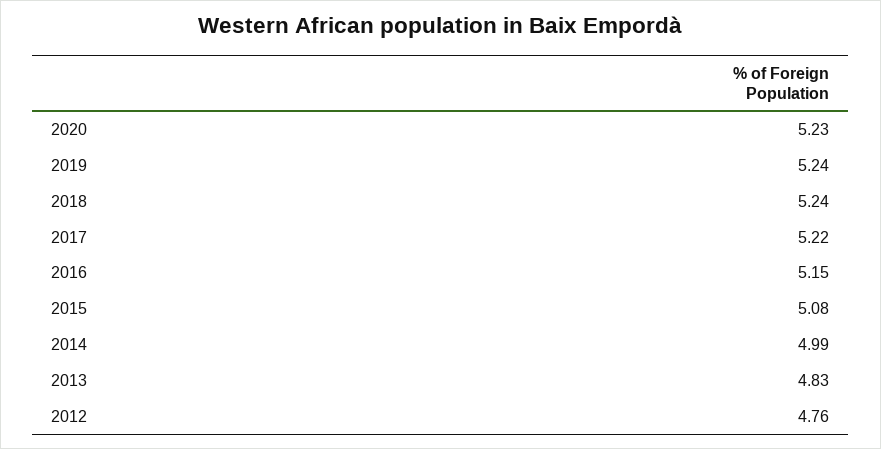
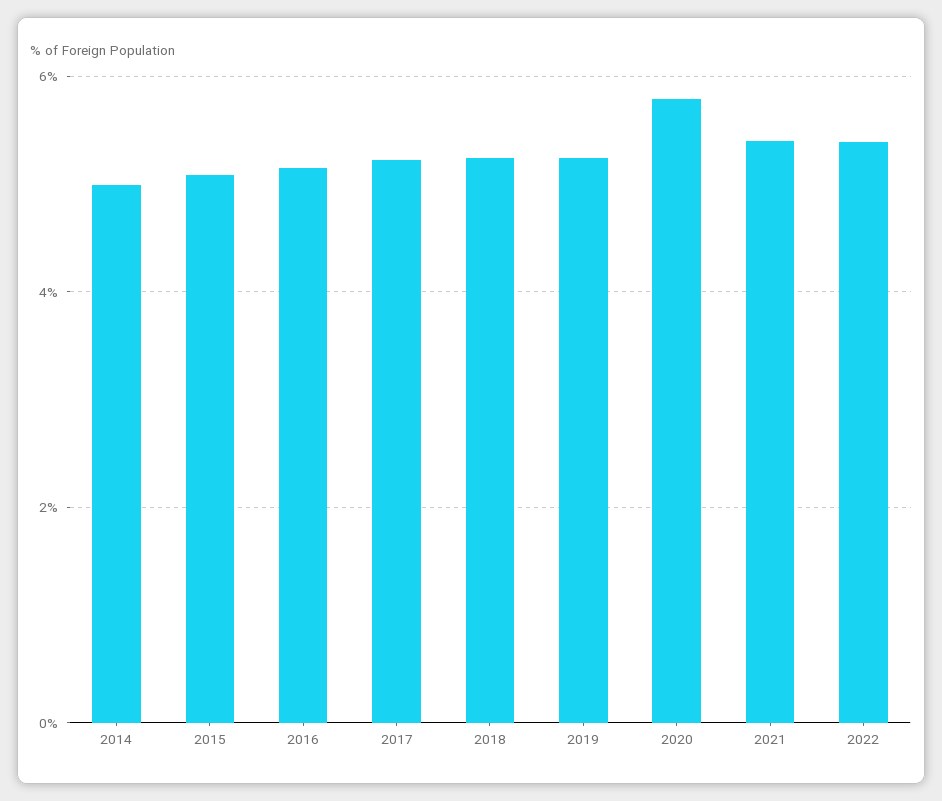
2020: 5.23 -> 5.8
2013: 4.83 -> none
2012: 4.76 -> none
2021: none -> 5.4
2022: none -> 5.4

